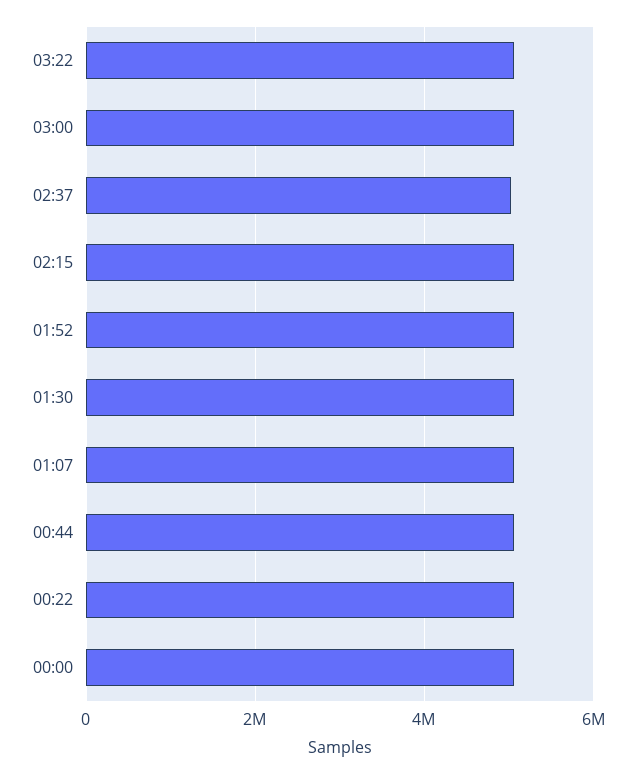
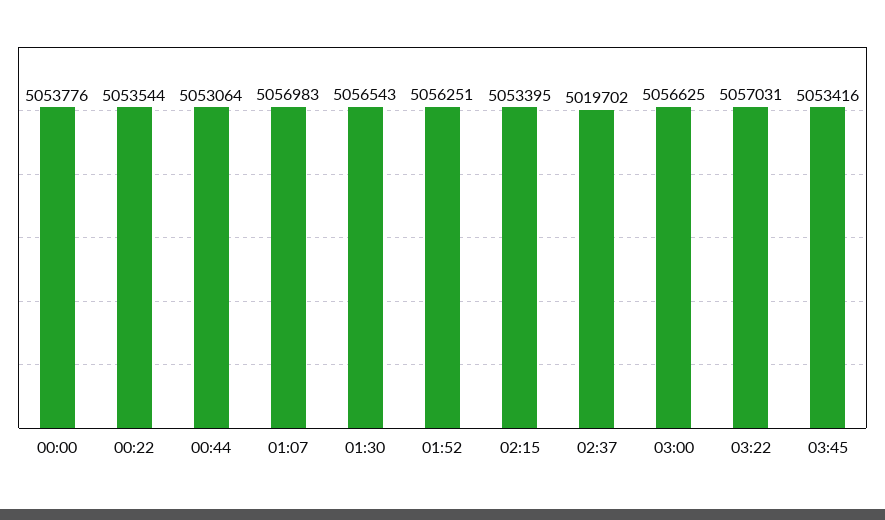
03:45: none -> 5053416

